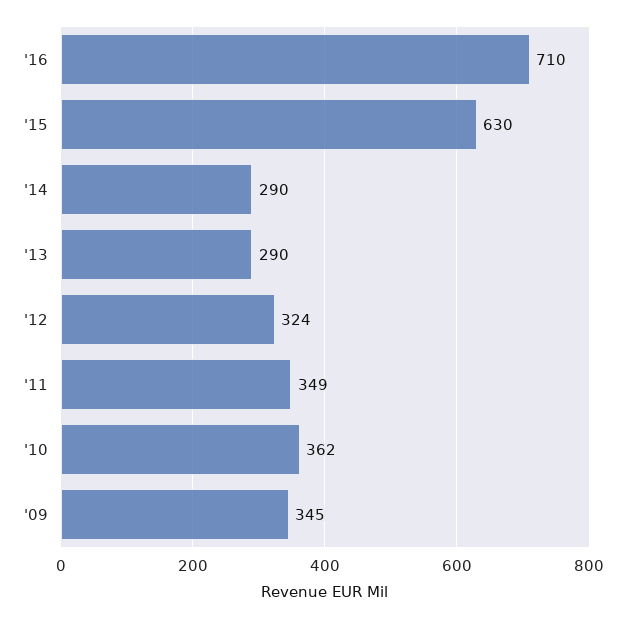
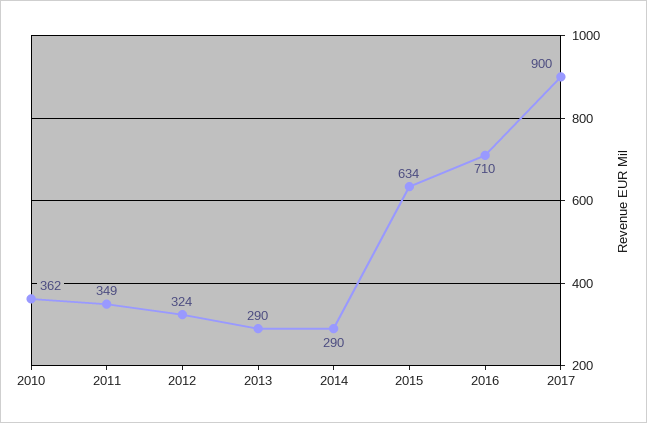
'15: 630 -> 634
'09: 345 -> none
2017: none -> 900

